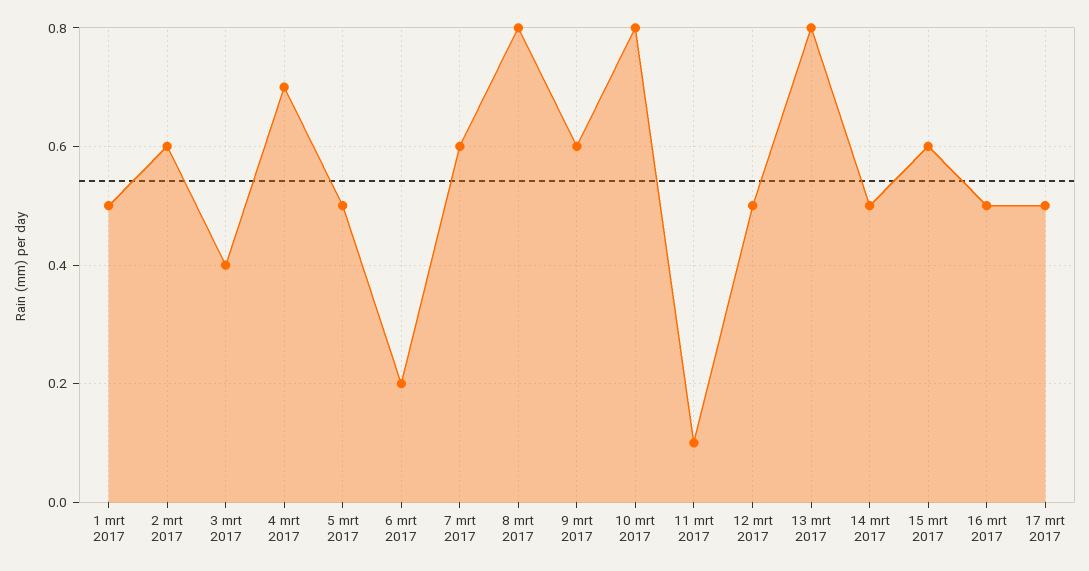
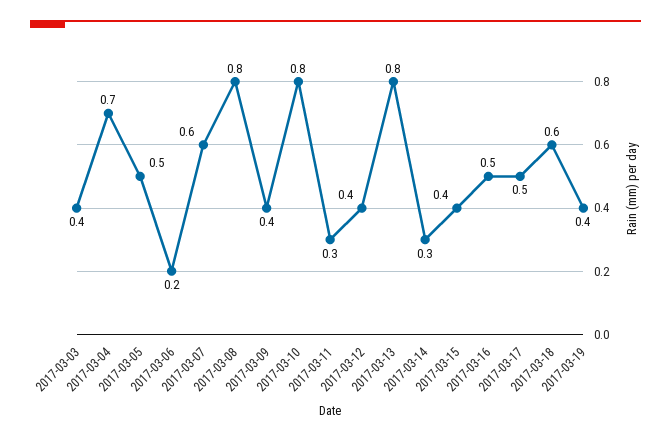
1 mrt 2017: 0.5 -> none
2 mrt 2017: 0.6 -> none
9 mrt 2017: 0.6 -> 0.4
11 mrt 2017: 0.1 -> 0.3
12 mrt 2017: 0.5 -> 0.4
14 mrt 2017: 0.5 -> 0.3
15 mrt 2017: 0.6 -> 0.4
2017-03-18: none -> 0.6
2017-03-19: none -> 0.4

